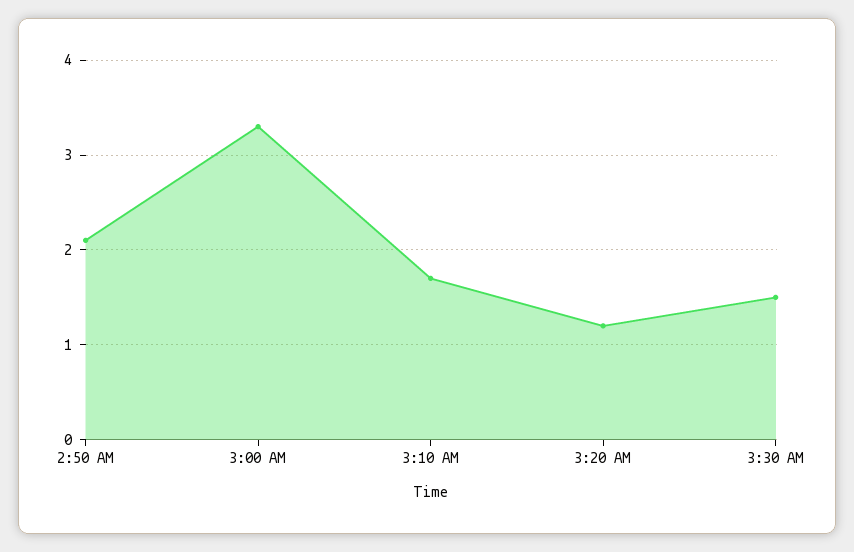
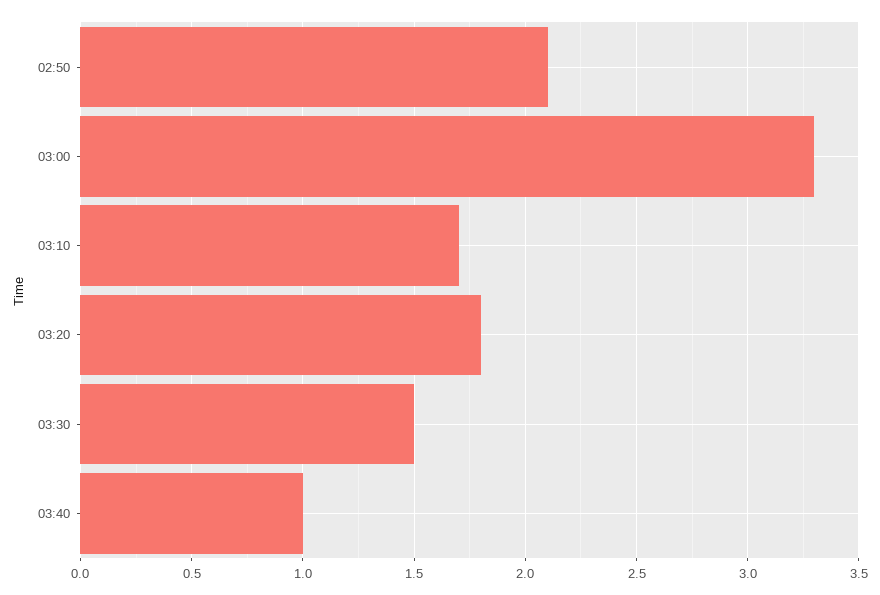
3:20 AM: 1.2 -> 1.8
03:40: none -> 1

